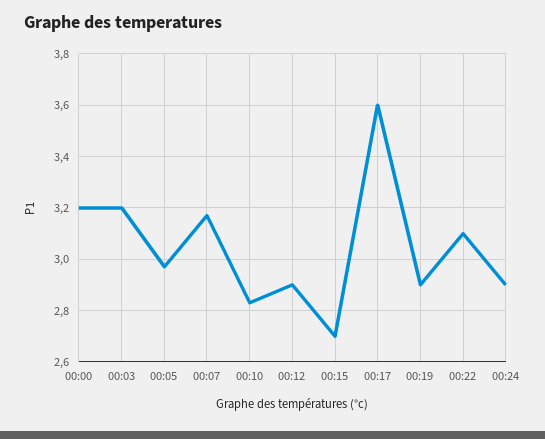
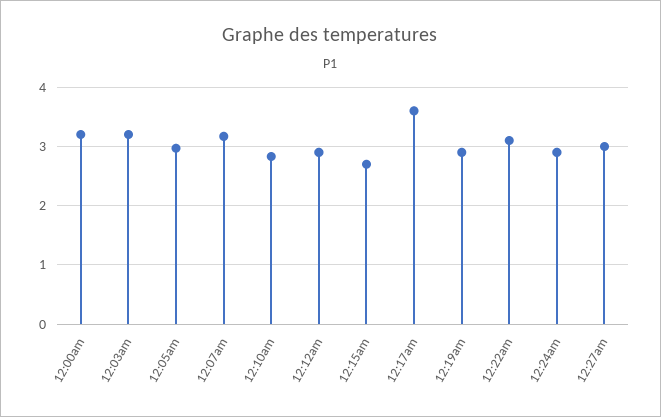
12:27am: none -> 3

